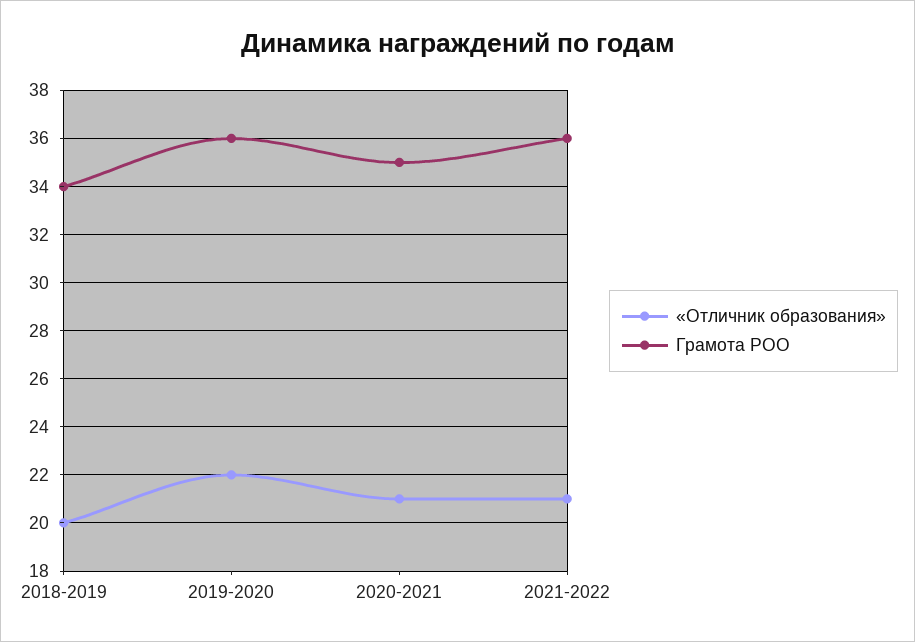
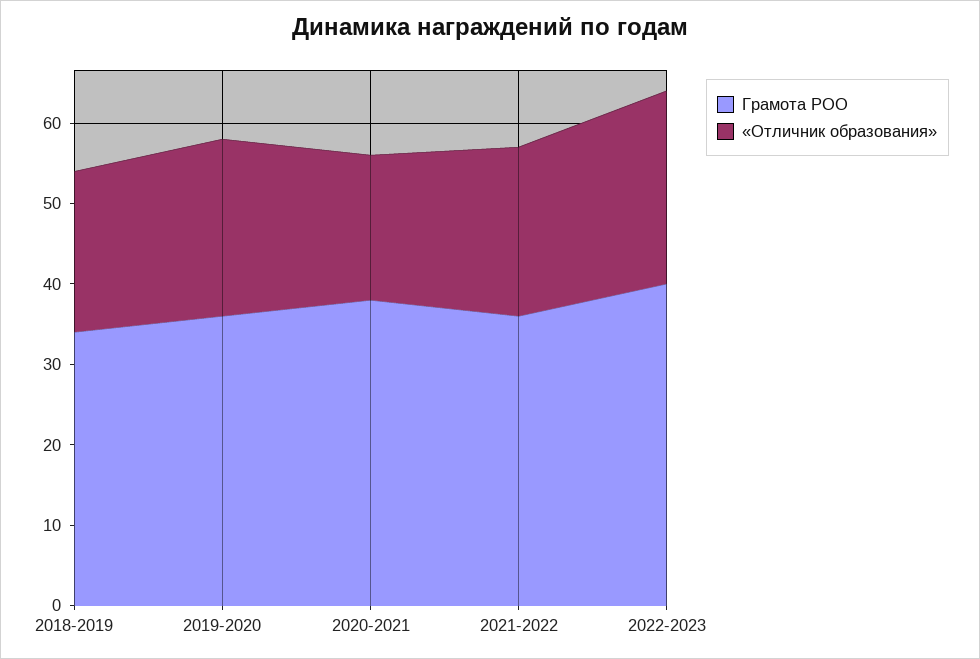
«Отличник образования», 2020-2021: 21 -> 18
Грамота РОО, 2020-2021: 35 -> 38
Грамота РОО, 2022-2023: none -> 40
«Отличник образования», 2022-2023: none -> 24

